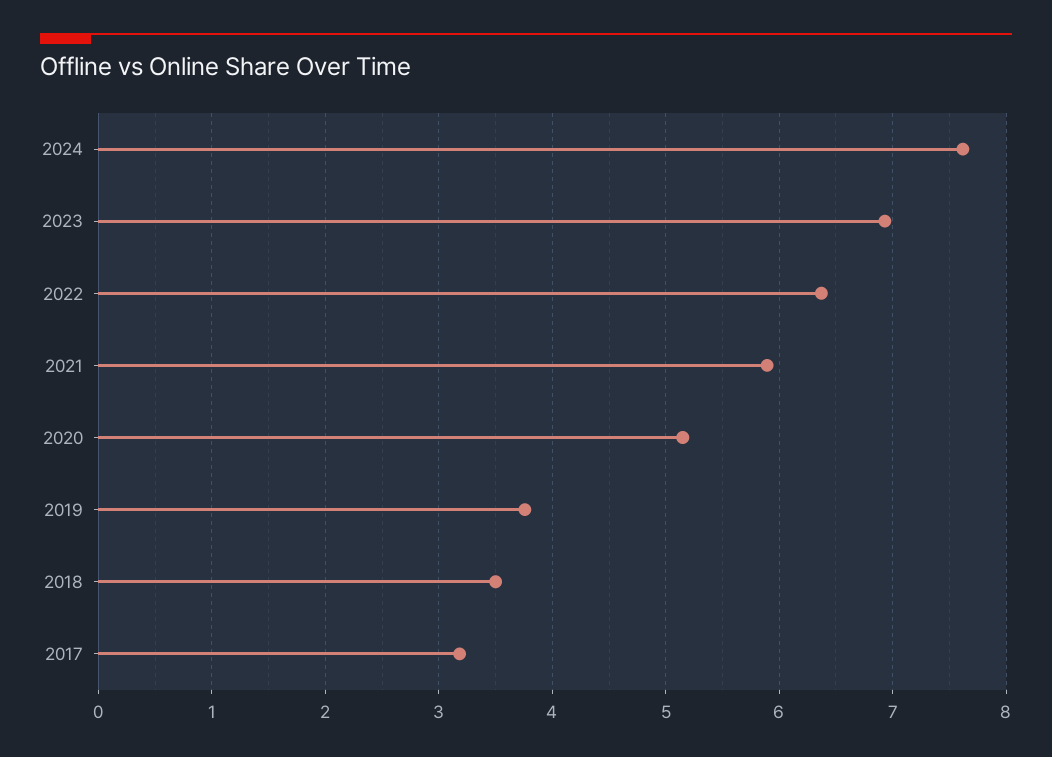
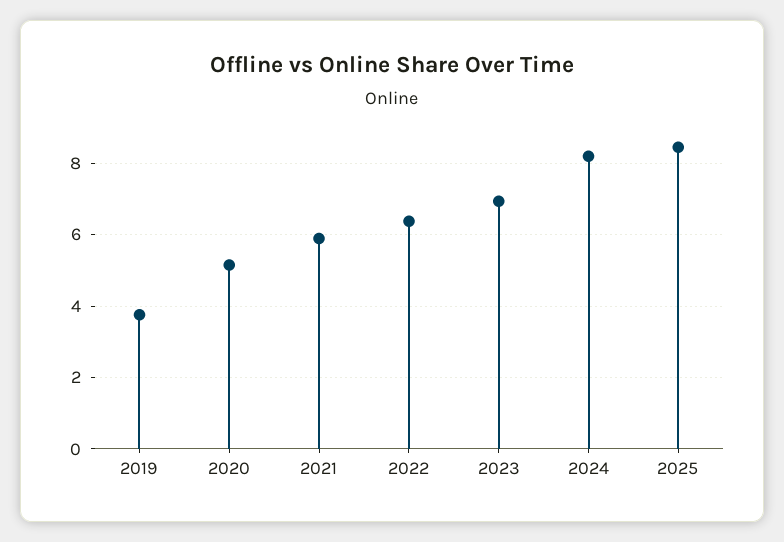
2024: 7.6 -> 8.2
2018: 3.5 -> none
2017: 3.2 -> none
2025: none -> 8.4

